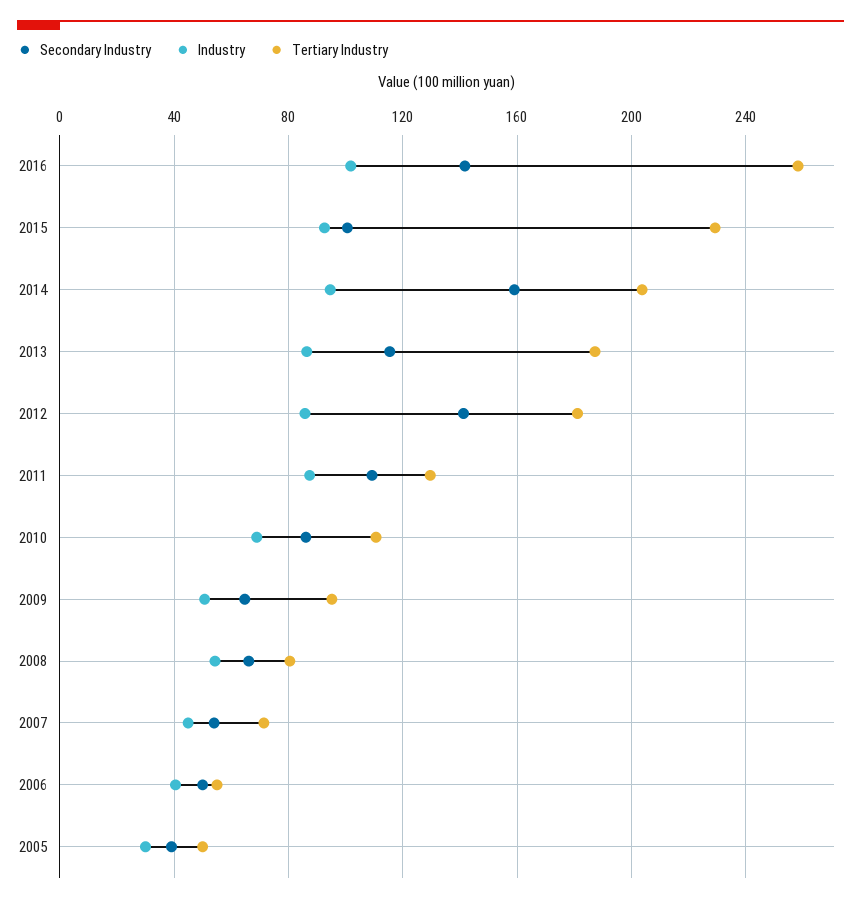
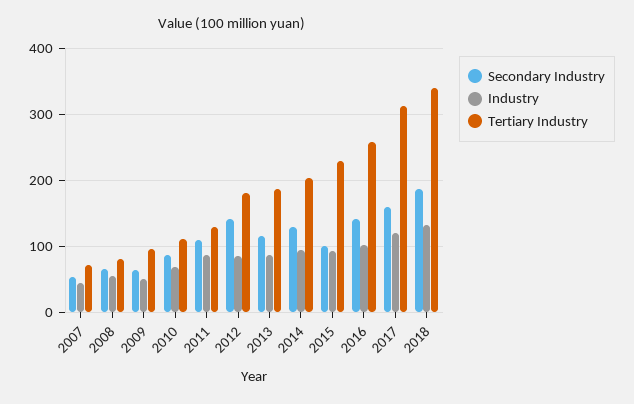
Secondary Industry, 2014: 160 -> 130
Secondary Industry, 2006: 50 -> none
Industry, 2006: 40 -> none
Tertiary Industry, 2006: 55 -> none
Secondary Industry, 2005: 40 -> none
Industry, 2005: 30 -> none
Tertiary Industry, 2005: 50 -> none
Secondary Industry, 2017: none -> 160
Industry, 2017: none -> 120
Tertiary Industry, 2017: none -> 310
Secondary Industry, 2018: none -> 190
Industry, 2018: none -> 130
Tertiary Industry, 2018: none -> 340

